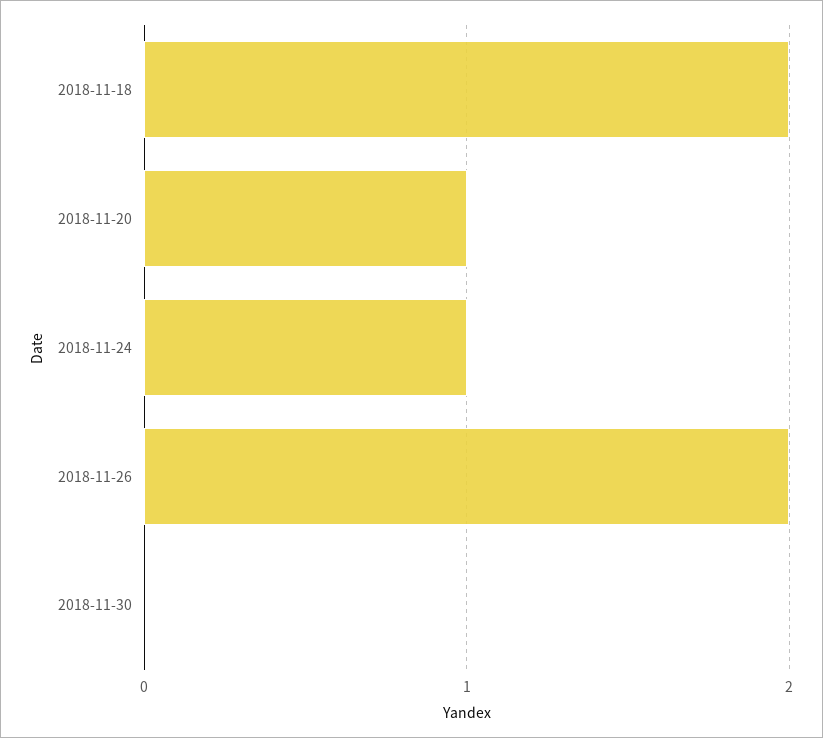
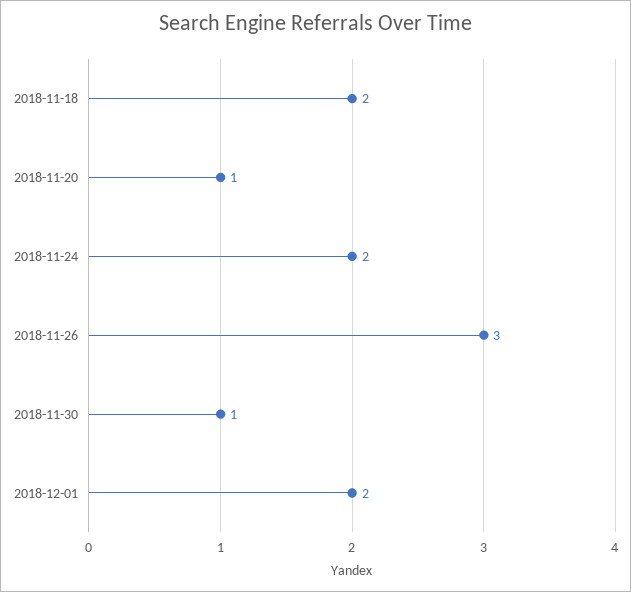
2018-11-24: 1 -> 2
2018-11-26: 2 -> 3
2018-11-30: 0 -> 1
2018-12-01: none -> 2

